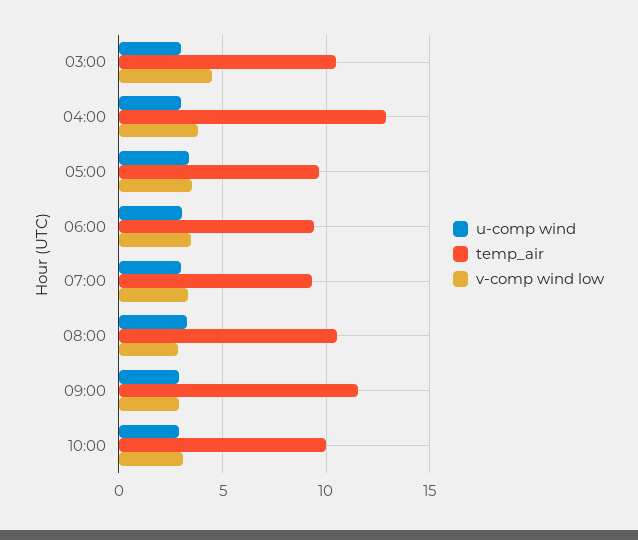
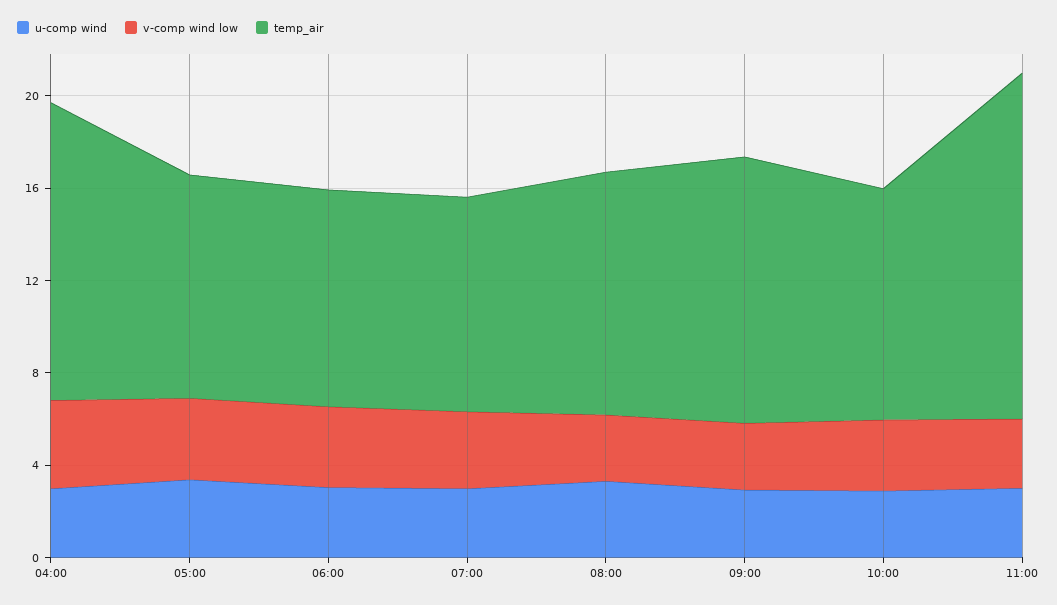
u-comp wind, 03:00: 3 -> none
temp_air, 03:00: 10.5 -> none
v-comp wind low, 03:00: 4.5 -> none
u-comp wind, 11:00: none -> 3
v-comp wind low, 11:00: none -> 3
temp_air, 11:00: none -> 15

